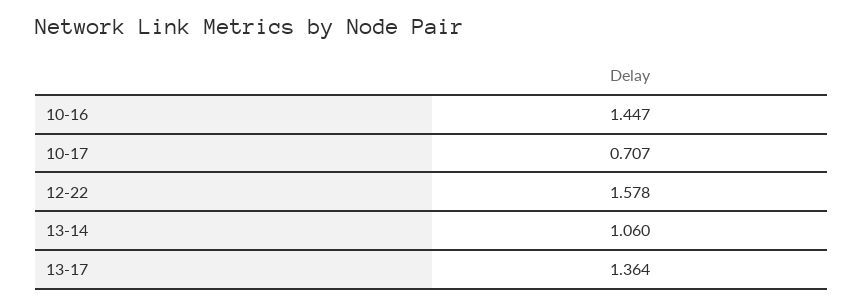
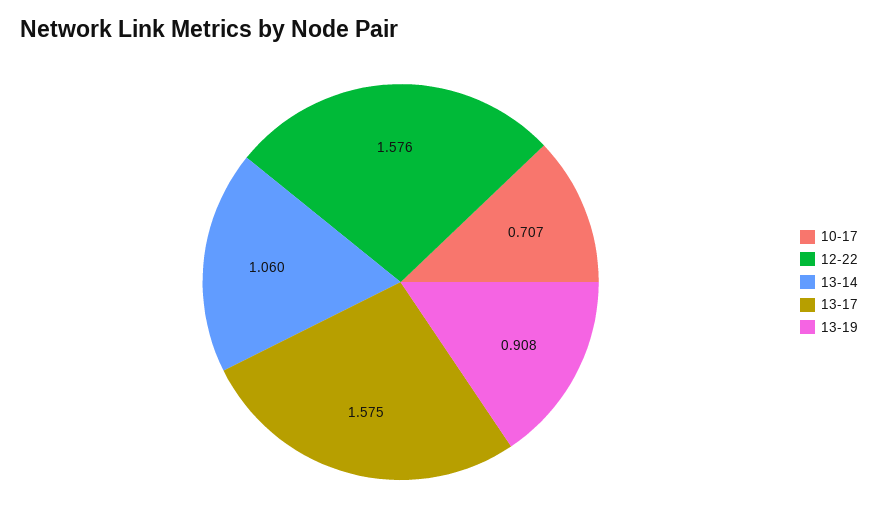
10-16: 1.447 -> none
12-22: 1.578 -> 1.576
13-17: 1.364 -> 1.575
13-19: none -> 0.908

